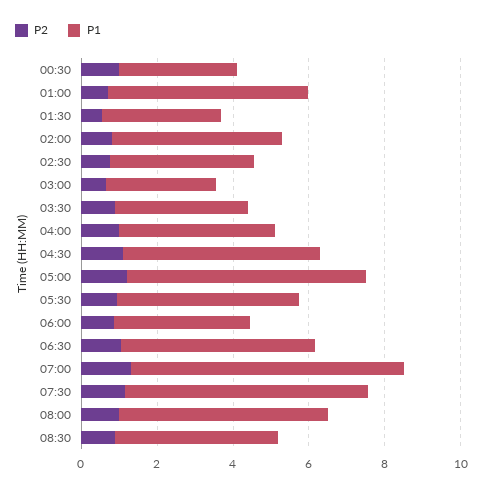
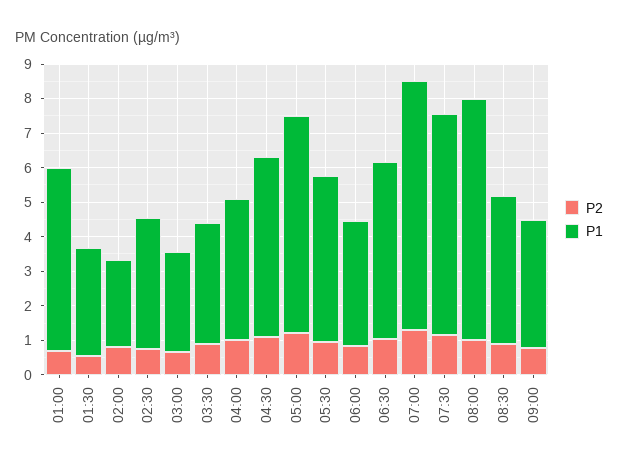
P2, 00:30: 1 -> none
P1, 00:30: 3 -> none
P1, 02:00: 4.5 -> 2.5
P1, 08:00: 5.5 -> 7
P2, 09:00: none -> 0.75
P1, 09:00: none -> 3.75

